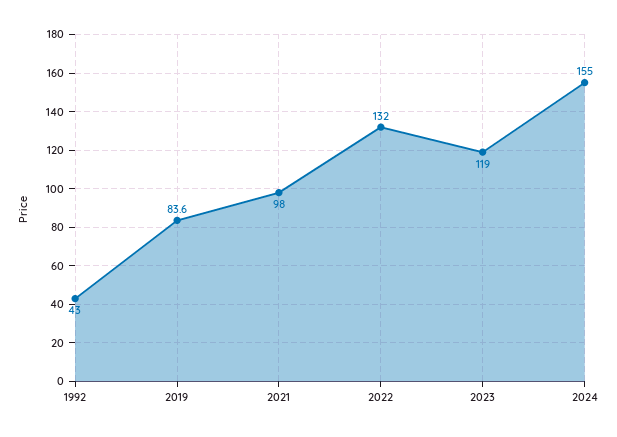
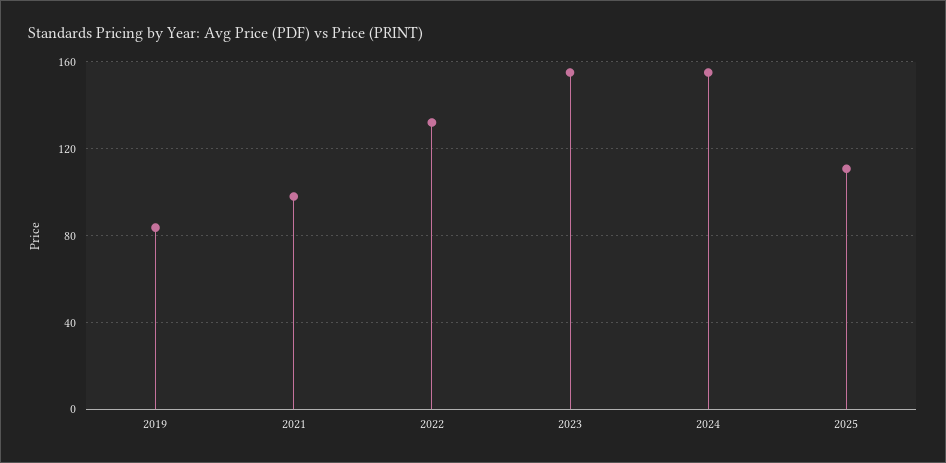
1992: 43 -> none
2023: 119 -> 155
2025: none -> 110

